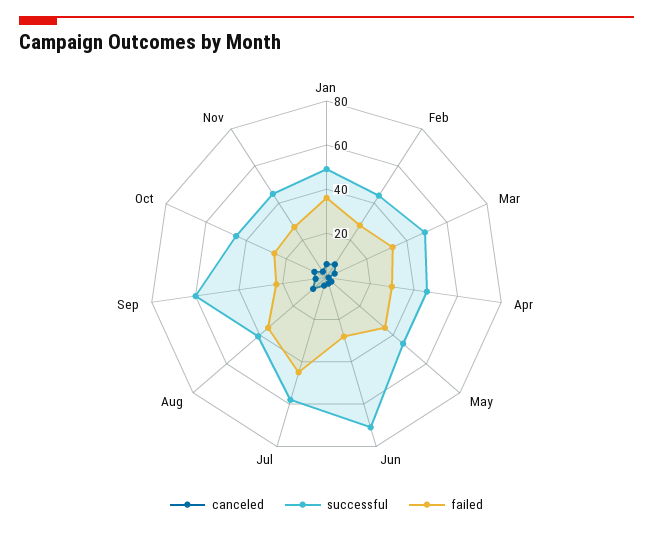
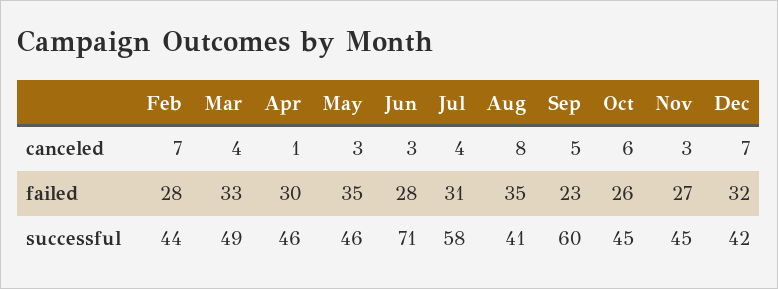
canceled, Jan: 5 -> none
successful, Jan: 50 -> none
failed, Jan: 35 -> none
failed, Jul: 45 -> 31
canceled, Dec: none -> 7
failed, Dec: none -> 32
successful, Dec: none -> 42

